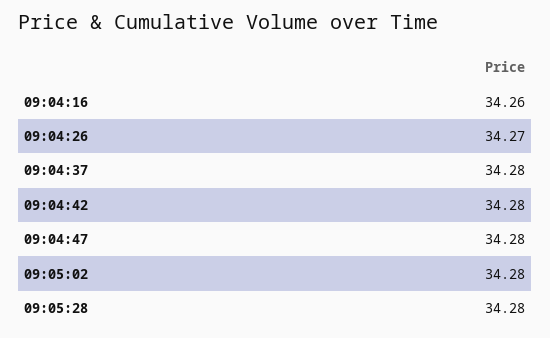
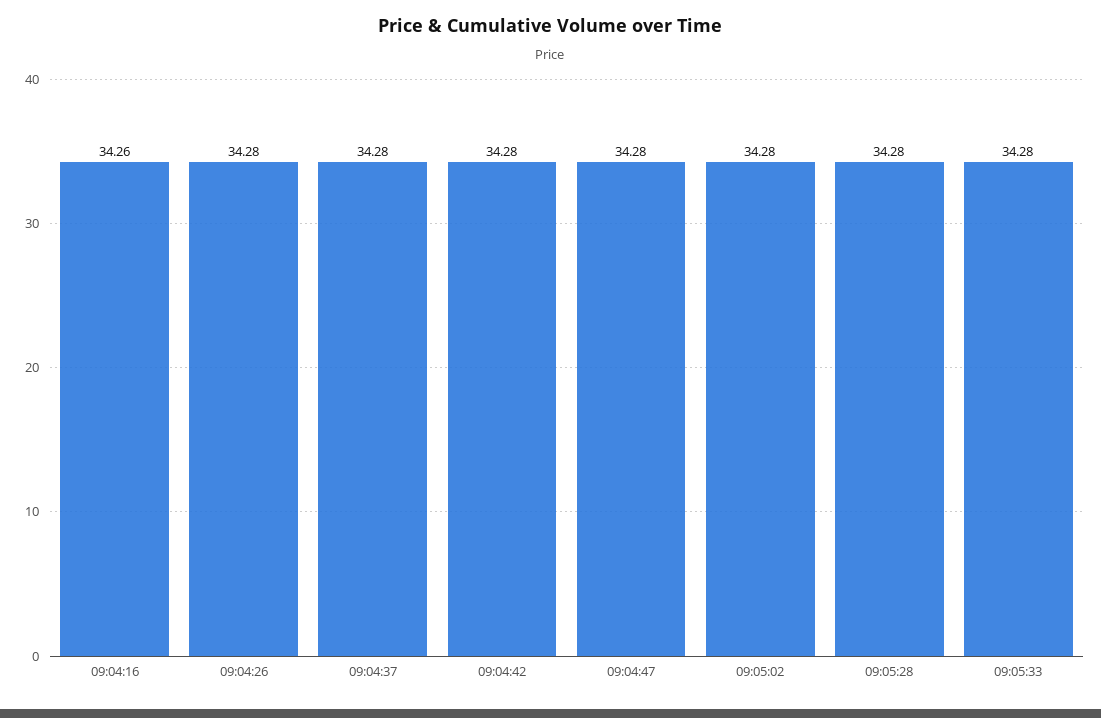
09:04:26: 34.27 -> 34.28
09:05:33: none -> 34.28

